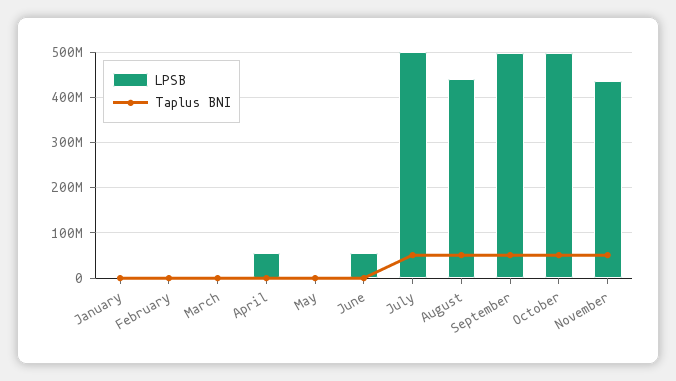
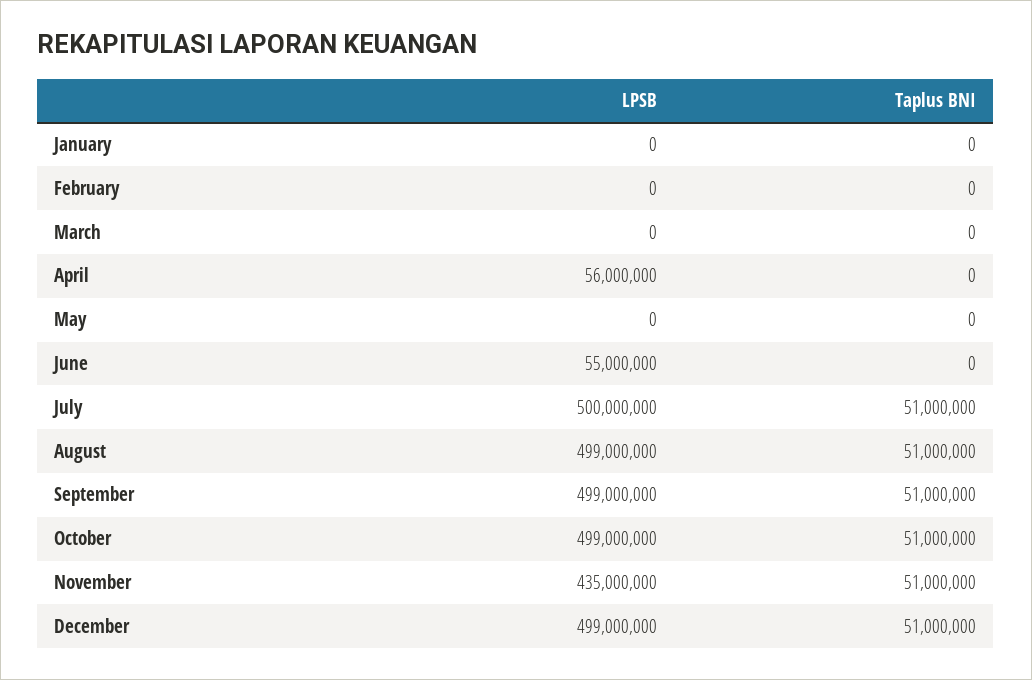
LPSB, August: 440000000 -> 499000000
LPSB, December: none -> 499000000
Taplus BNI, December: none -> 51000000

